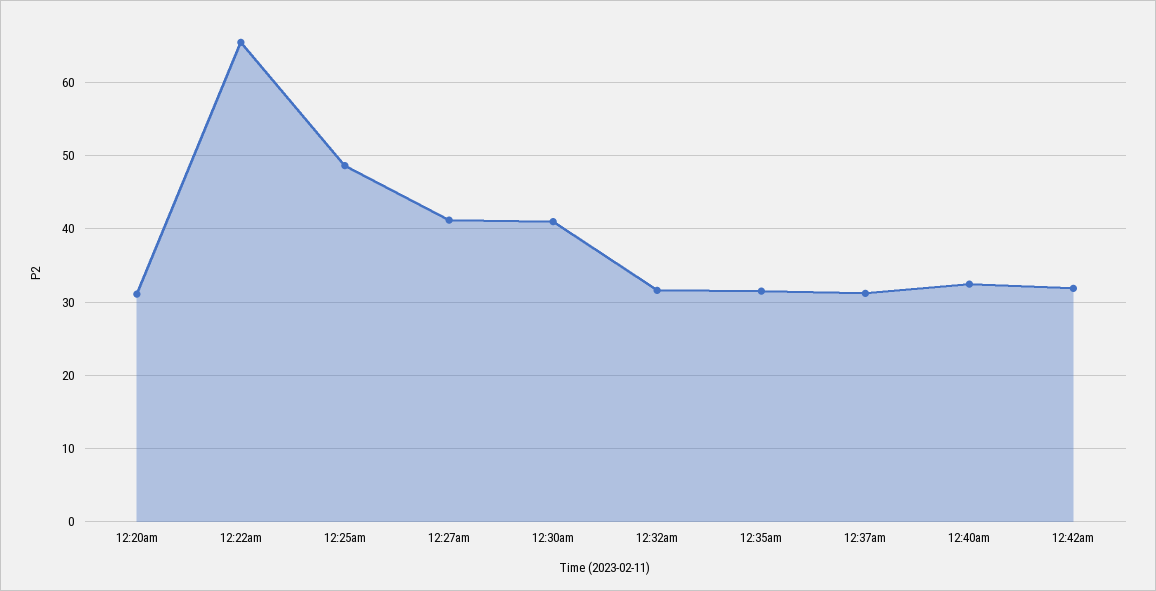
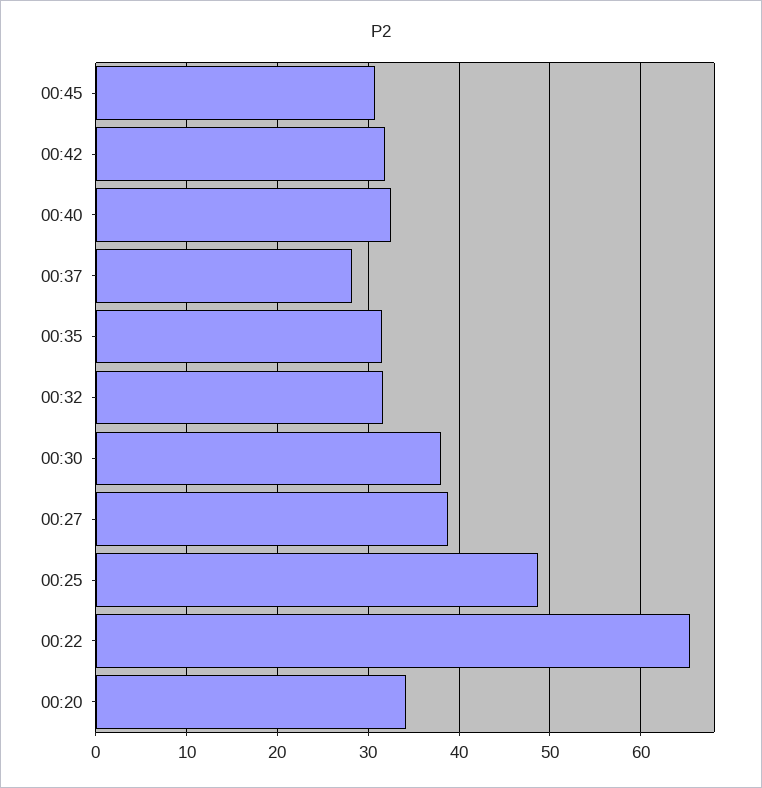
12:20am: 31 -> 34
12:27am: 41 -> 39
12:30am: 41 -> 38
12:37am: 31 -> 28
00:45: none -> 31

